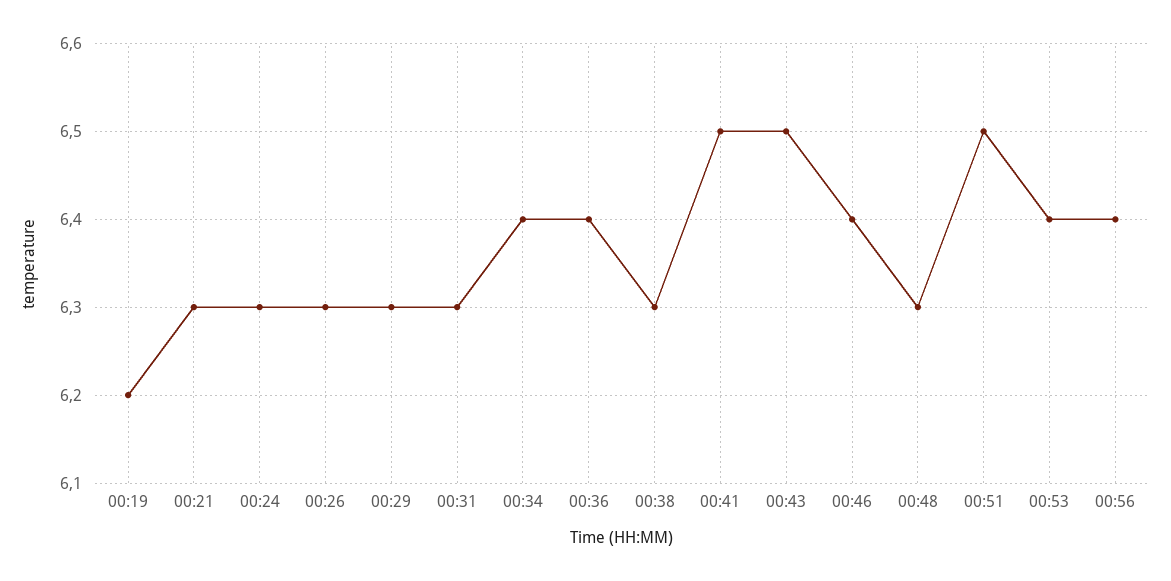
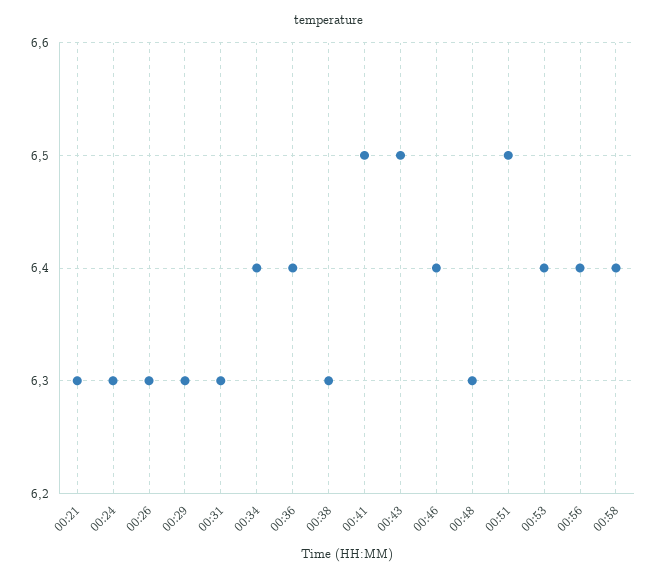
00:19: 6.2 -> none
00:58: none -> 6.4

